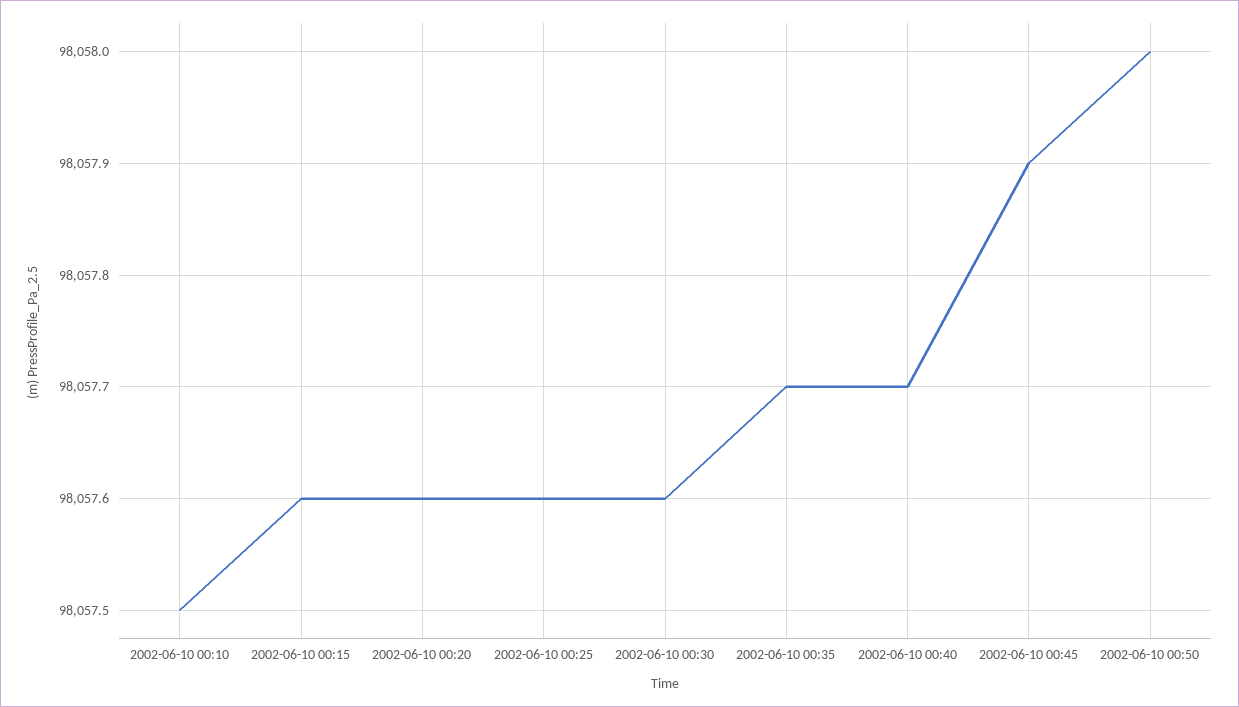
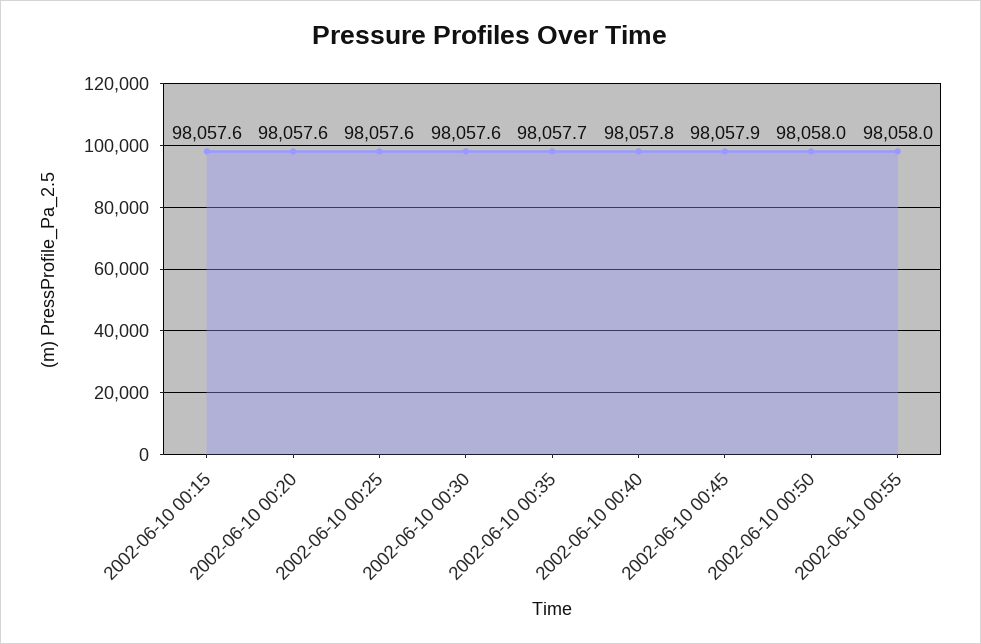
2002-06-10 00:10: 98057.5 -> none
2002-06-10 00:40: 98057.7 -> 98057.8
2002-06-10 00:55: none -> 98058

